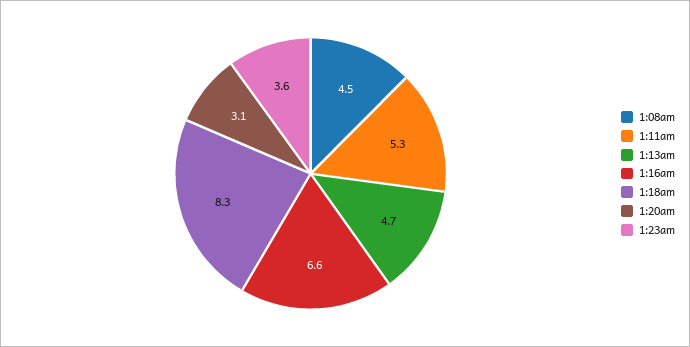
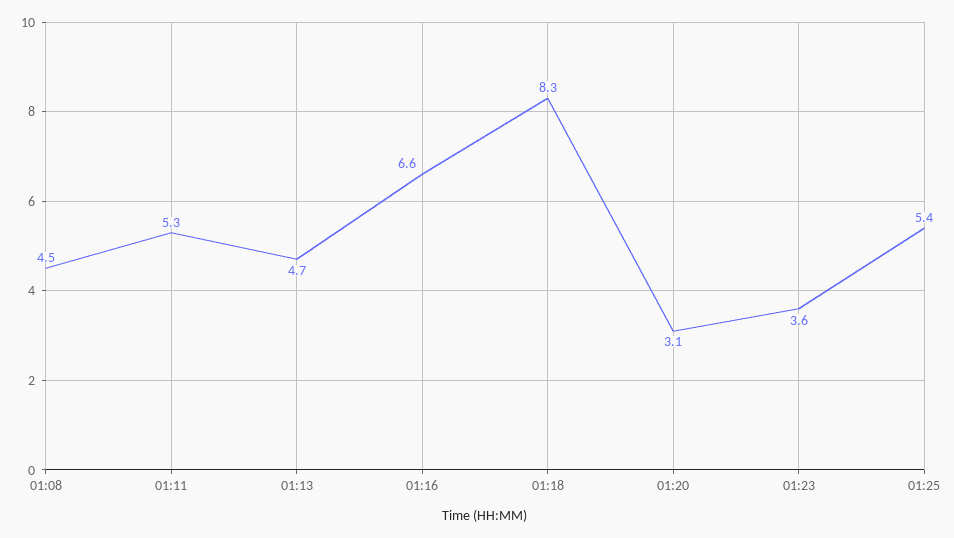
01:25: none -> 5.4

